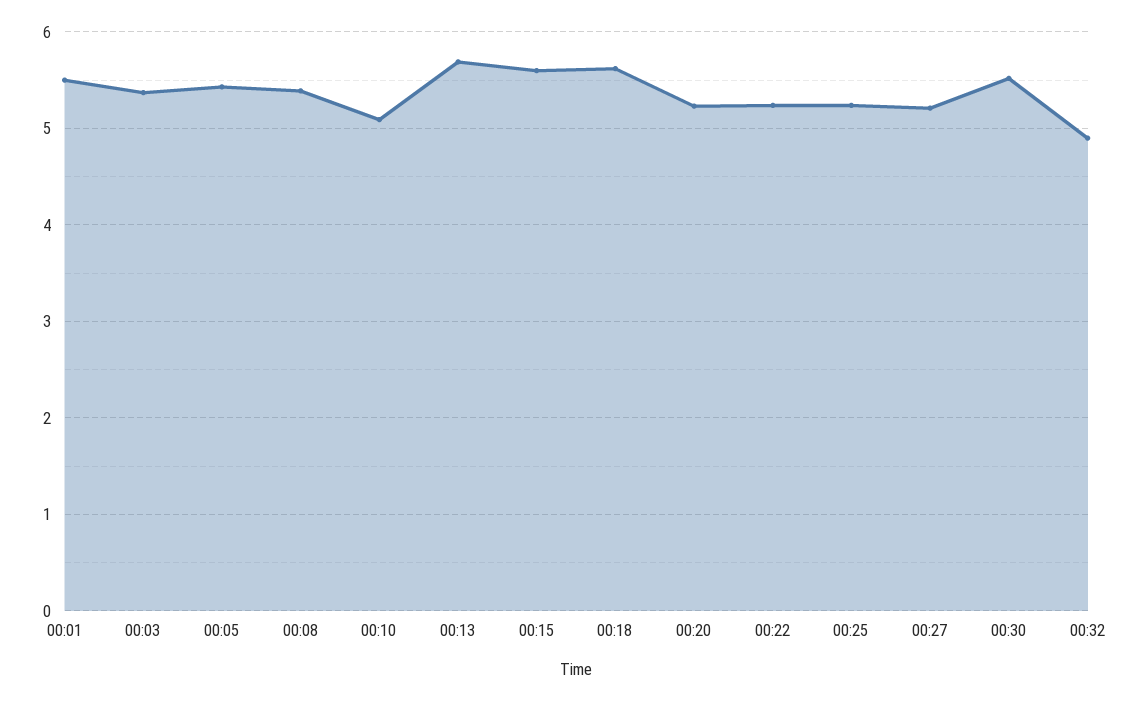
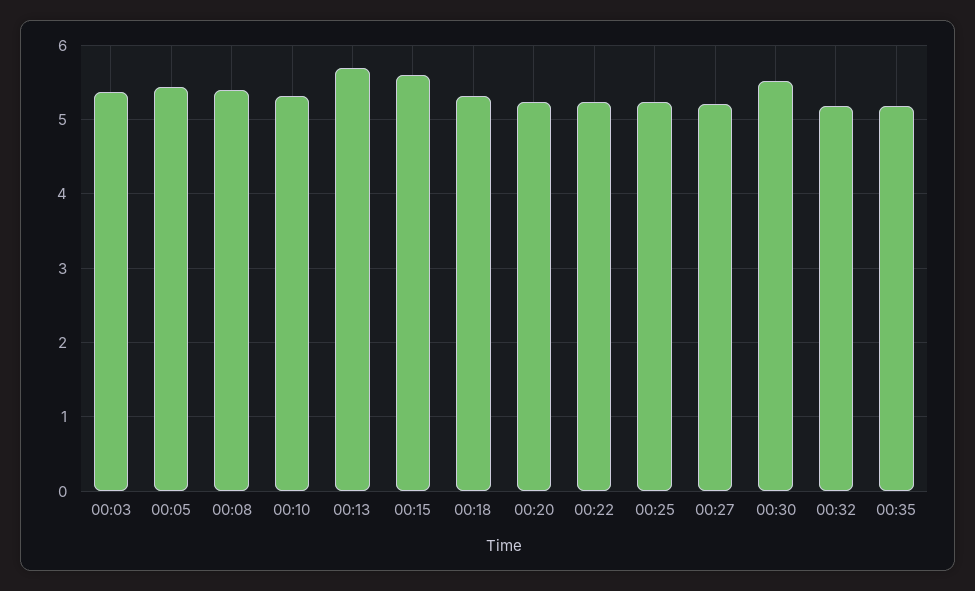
00:01: 5.5 -> none
00:10: 5.1 -> 5.3
00:18: 5.6 -> 5.3
00:32: 4.9 -> 5.2
00:35: none -> 5.2

